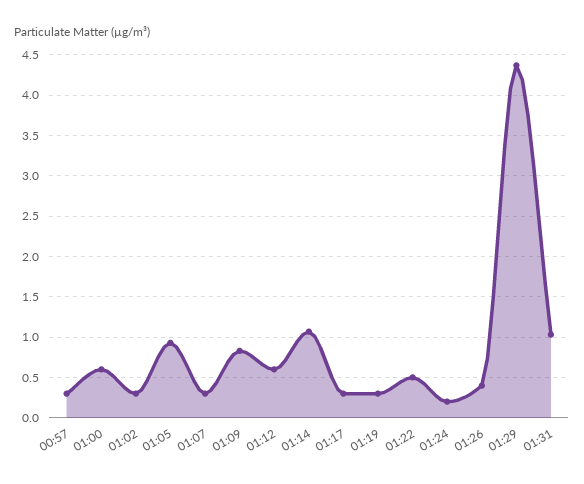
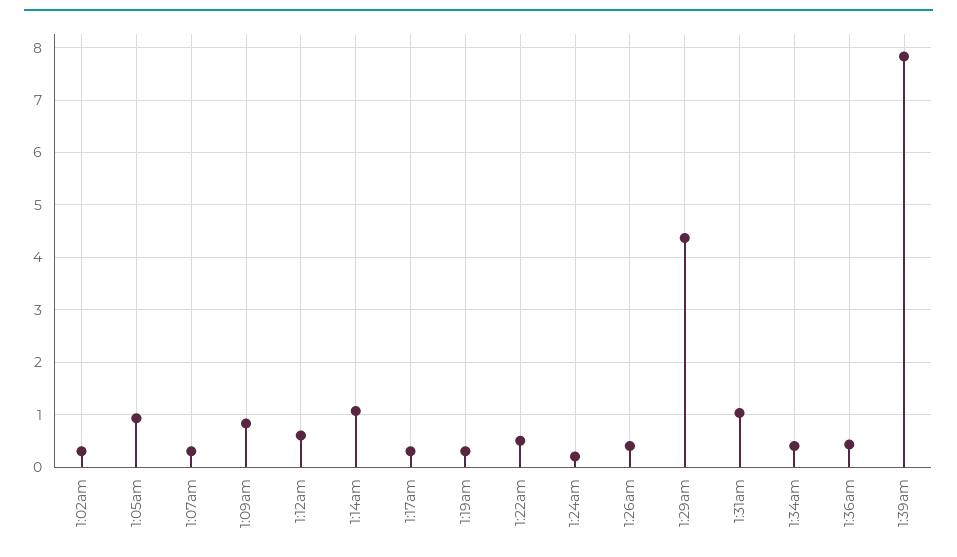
00:57: 0.3 -> none
01:00: 0.6 -> none
1:34am: none -> 0.4
1:36am: none -> 0.4
1:39am: none -> 7.8

